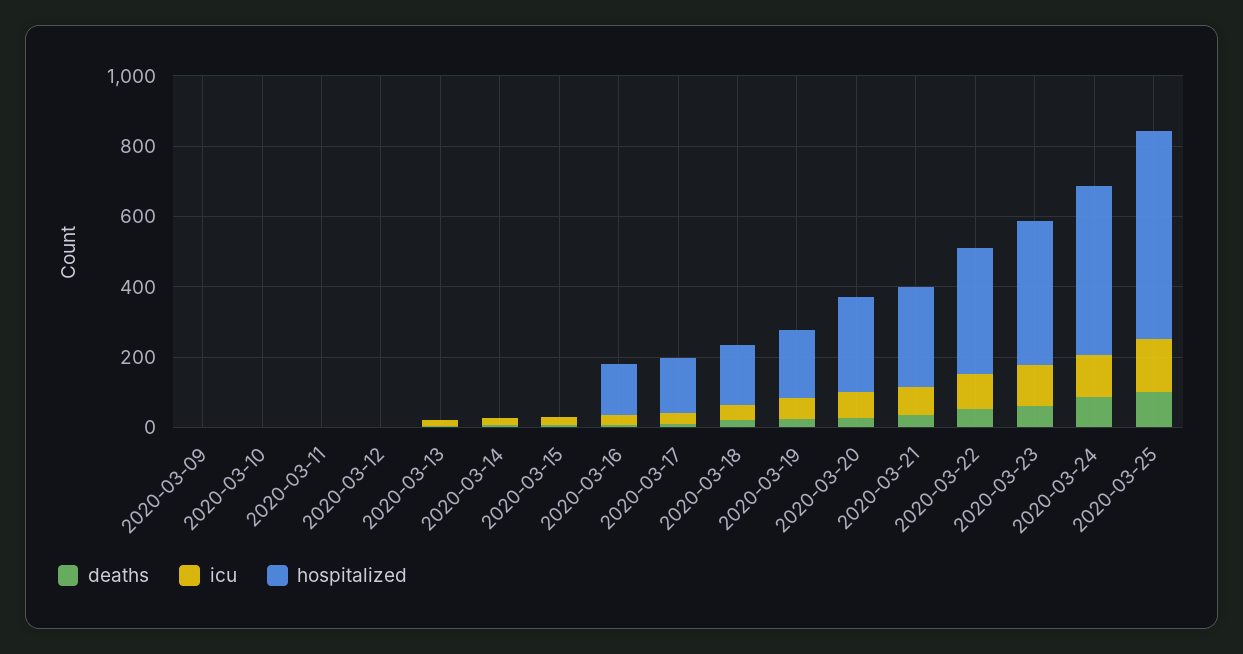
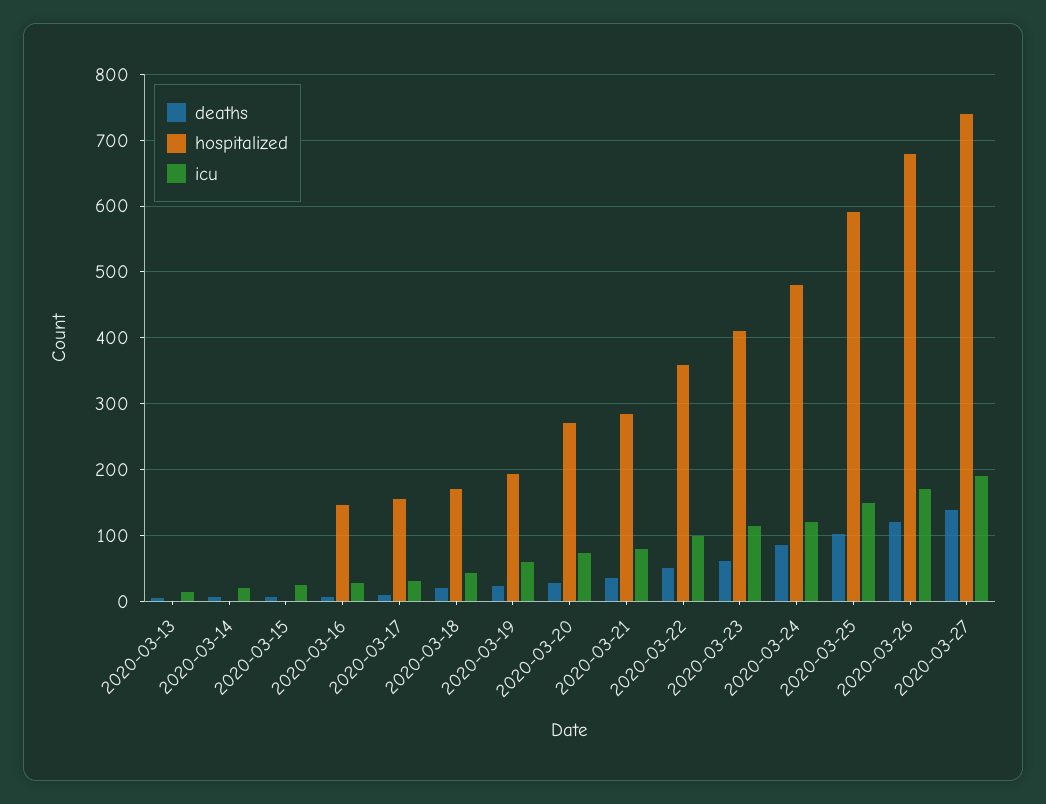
deaths, 2020-03-09: 0 -> none
icu, 2020-03-09: 0 -> none
hospitalized, 2020-03-09: 0 -> none
deaths, 2020-03-10: 0 -> none
icu, 2020-03-10: 0 -> none
hospitalized, 2020-03-10: 0 -> none
deaths, 2020-03-11: 0 -> none
icu, 2020-03-11: 0 -> none
hospitalized, 2020-03-11: 0 -> none
deaths, 2020-03-12: 0 -> none
icu, 2020-03-12: 0 -> none
hospitalized, 2020-03-12: 0 -> none
deaths, 2020-03-26: none -> 120
hospitalized, 2020-03-26: none -> 680
icu, 2020-03-26: none -> 170
deaths, 2020-03-27: none -> 140
hospitalized, 2020-03-27: none -> 740
icu, 2020-03-27: none -> 190

